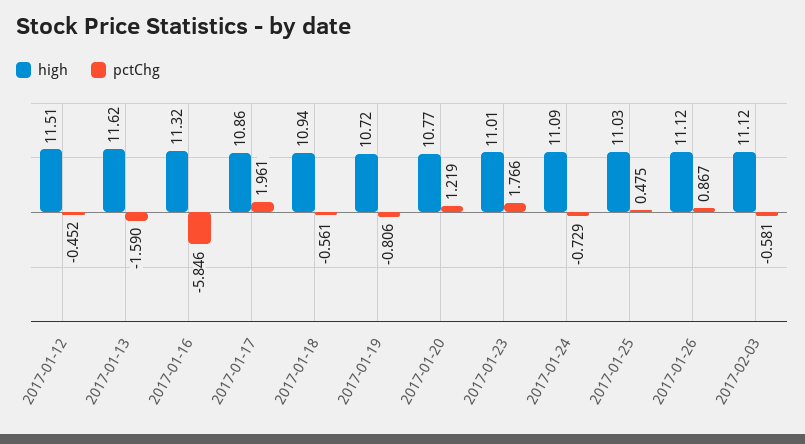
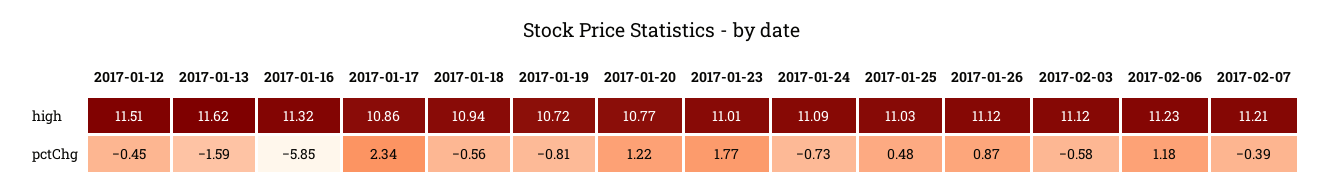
pctChg, 2017-01-17: 1.961 -> 2.34
high, 2017-02-06: none -> 11.23
high, 2017-02-07: none -> 11.21
pctChg, 2017-02-06: none -> 1.18
pctChg, 2017-02-07: none -> -0.39

